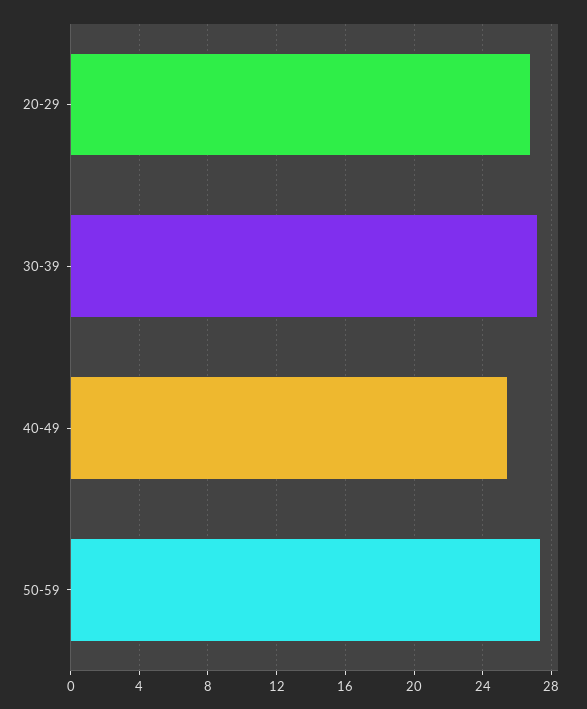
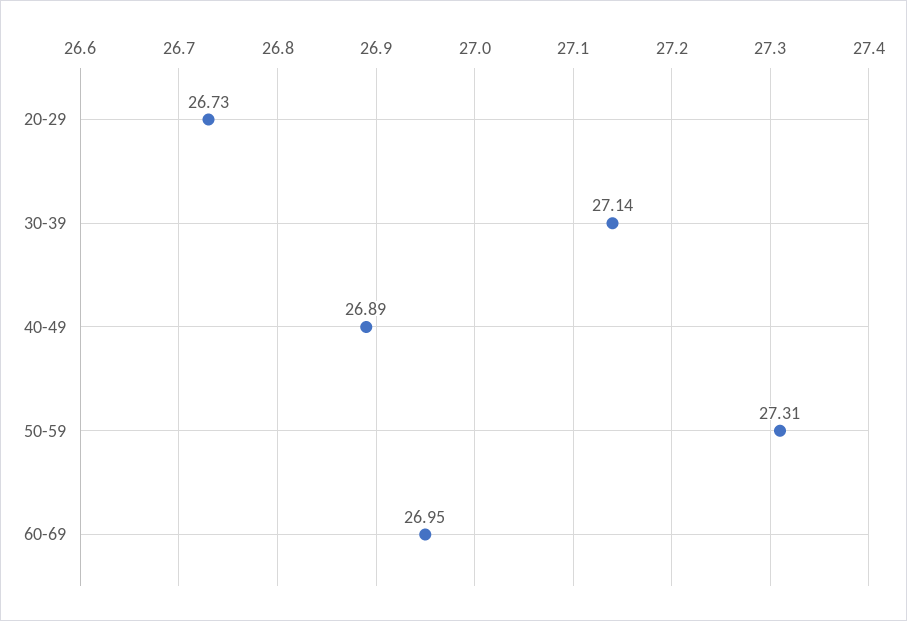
40-49: 25.5 -> 26.89
60-69: none -> 26.95

